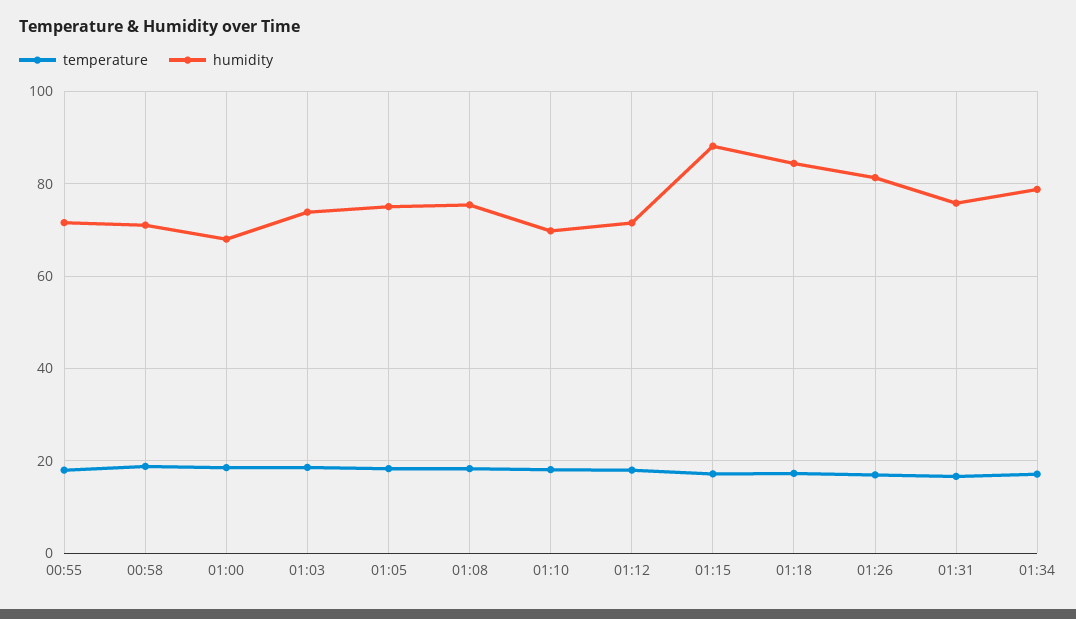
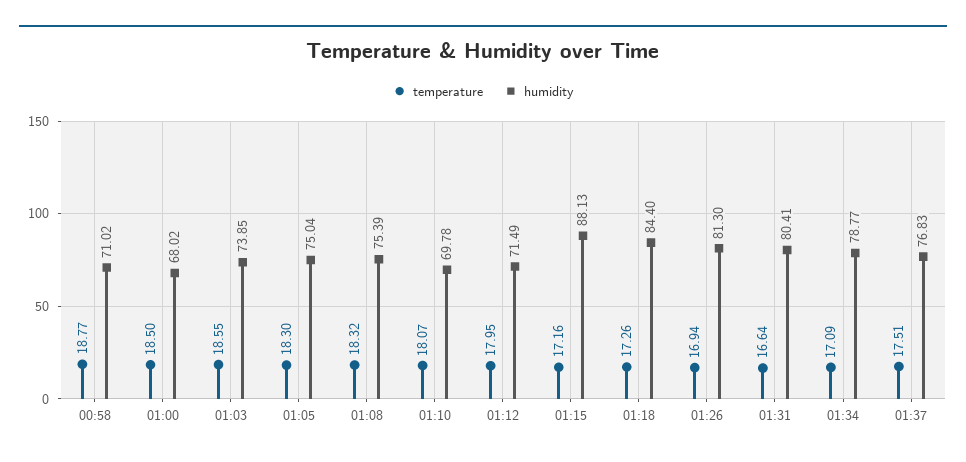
temperature, 00:55: 18 -> none
humidity, 00:55: 72 -> none
humidity, 01:31: 76 -> 80.41
temperature, 01:37: none -> 17.51
humidity, 01:37: none -> 76.83

